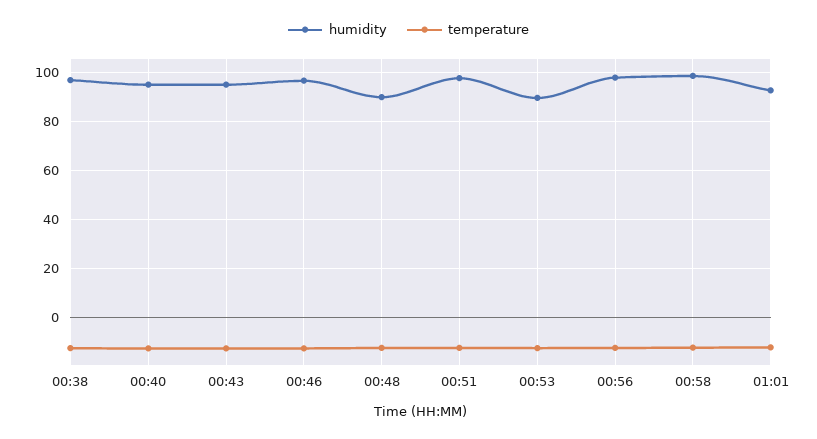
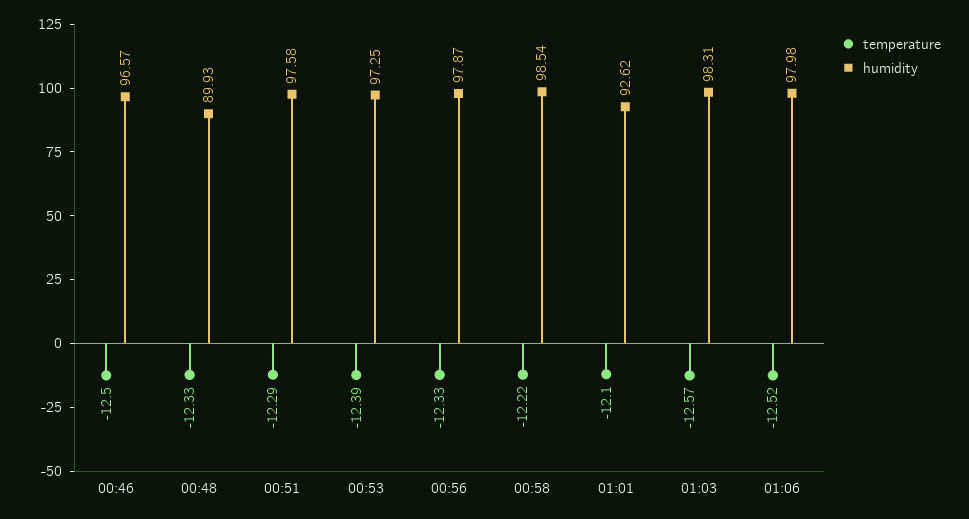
humidity, 00:38: 97.5 -> none
temperature, 00:38: -12.5 -> none
humidity, 00:40: 95 -> none
temperature, 00:40: -12.5 -> none
humidity, 00:43: 95 -> none
temperature, 00:43: -12.5 -> none
humidity, 00:53: 90 -> 97.25
temperature, 01:03: none -> -12.57
humidity, 01:03: none -> 98.31
temperature, 01:06: none -> -12.52
humidity, 01:06: none -> 97.98

